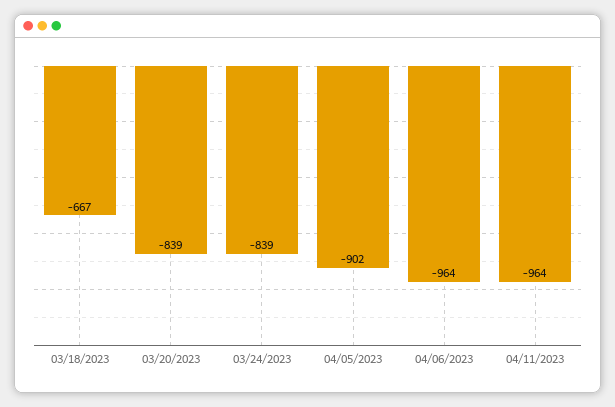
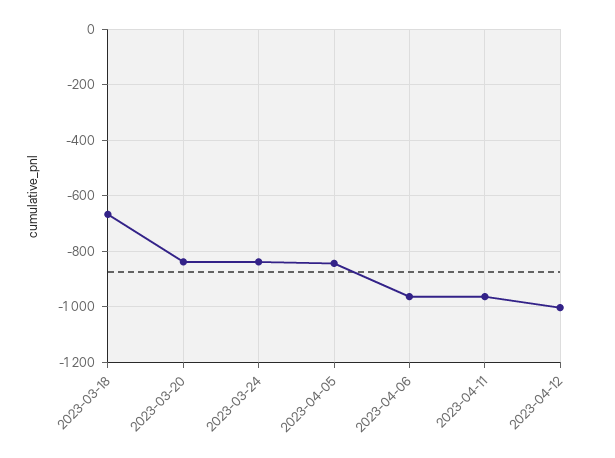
04/05/2023: -902 -> -850
2023-04-12: none -> -1000

